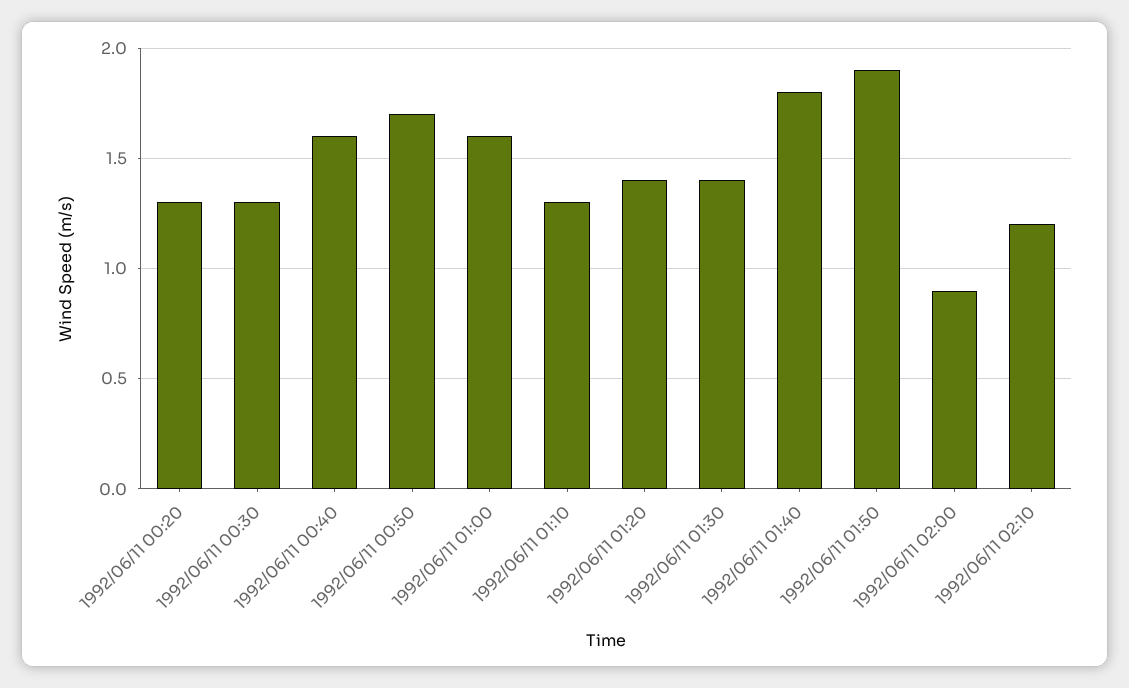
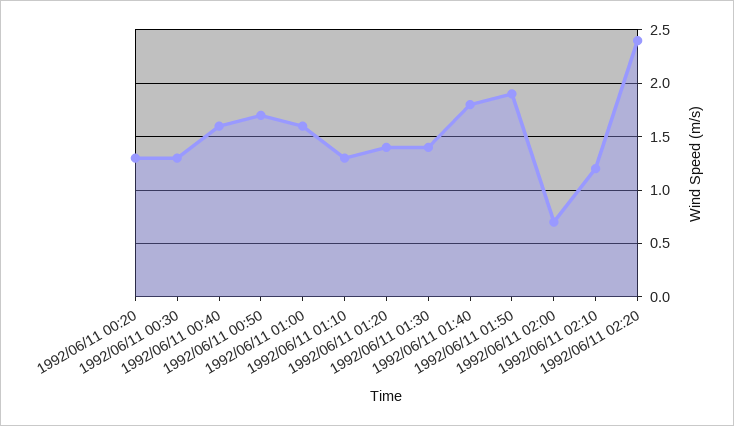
1992/06/11 02:00: 0.9 -> 0.7
1992/06/11 02:20: none -> 2.4

